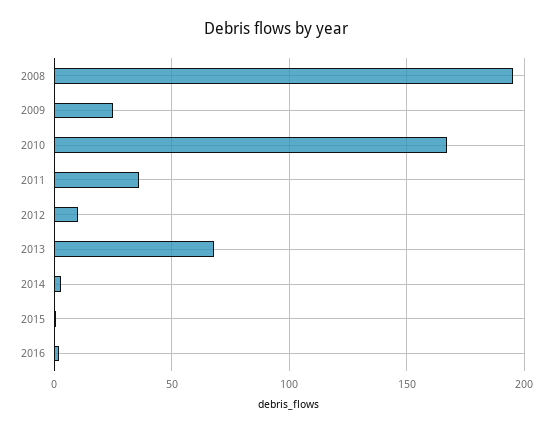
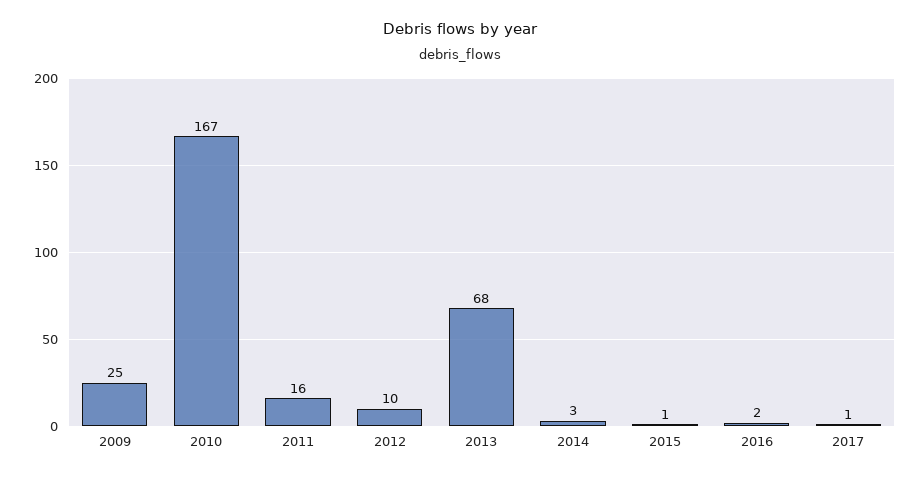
2008: 195 -> none
2011: 35 -> 16
2017: none -> 1

